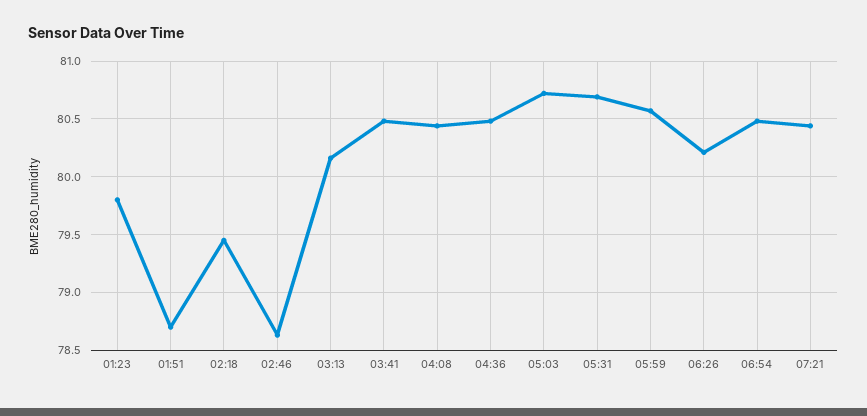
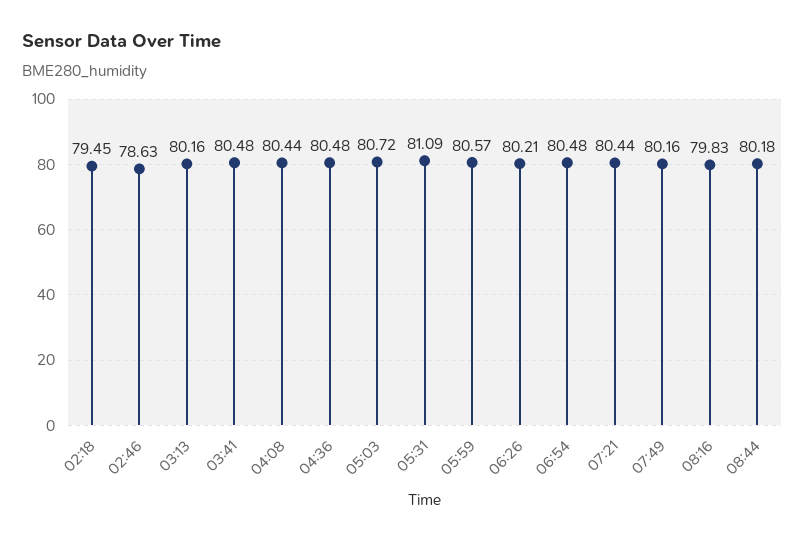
01:23: 79.8 -> none
01:51: 78.7 -> none
05:31: 80.7 -> 81.09
07:49: none -> 80.16
08:16: none -> 79.83
08:44: none -> 80.18

